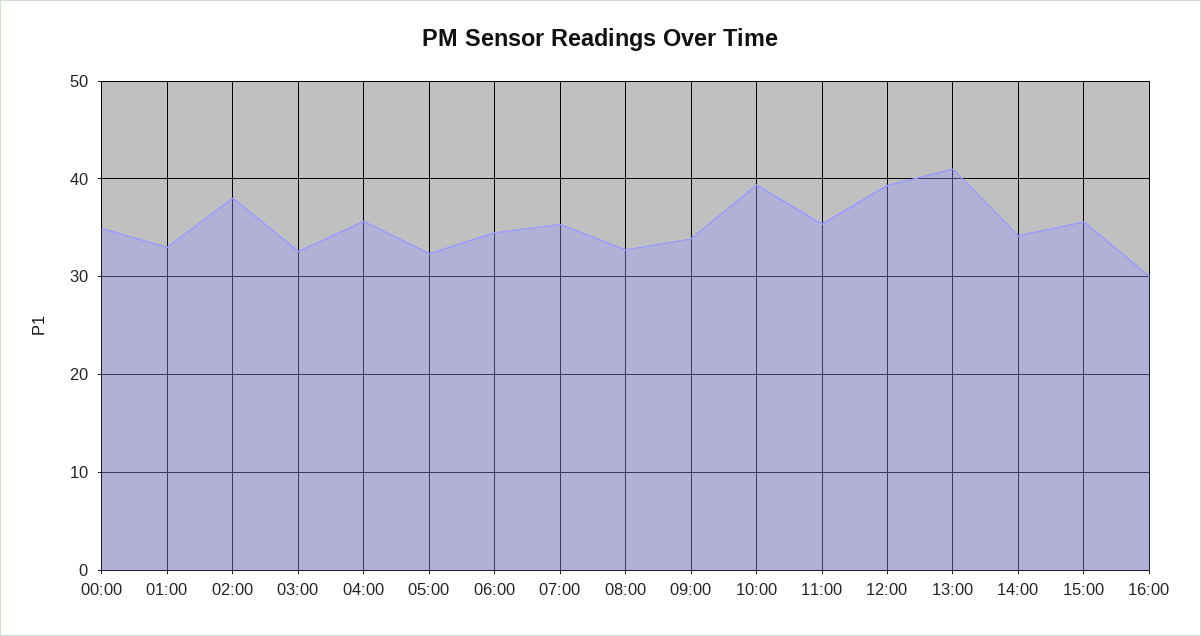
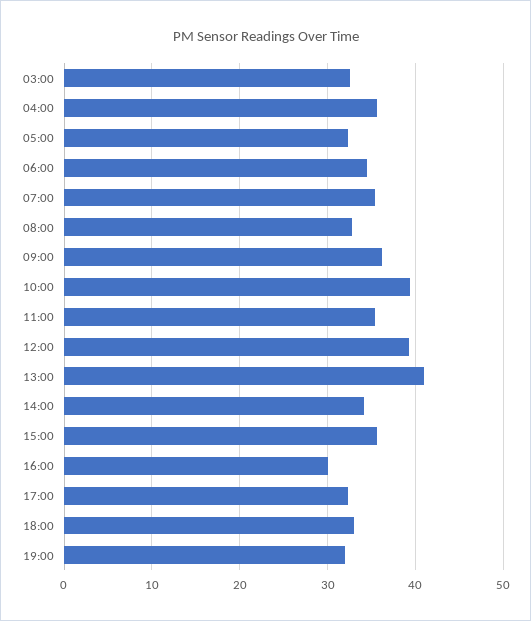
00:00: 35 -> none
01:00: 33 -> none
02:00: 38 -> none
09:00: 34 -> 36
17:00: none -> 32
18:00: none -> 33
19:00: none -> 32

